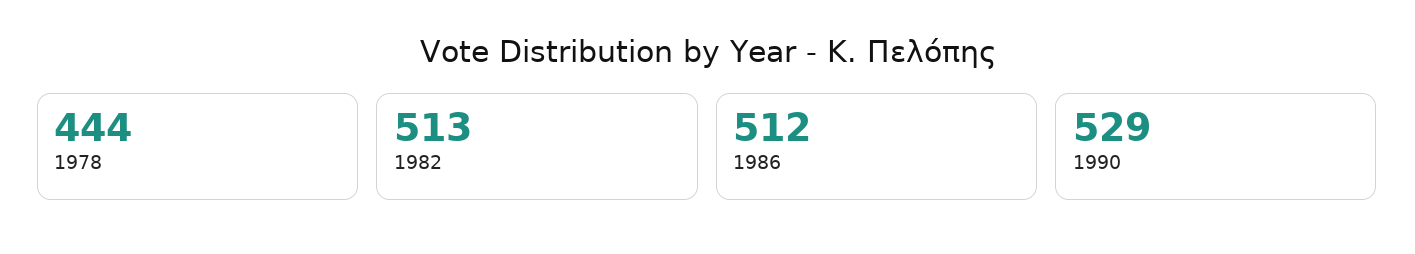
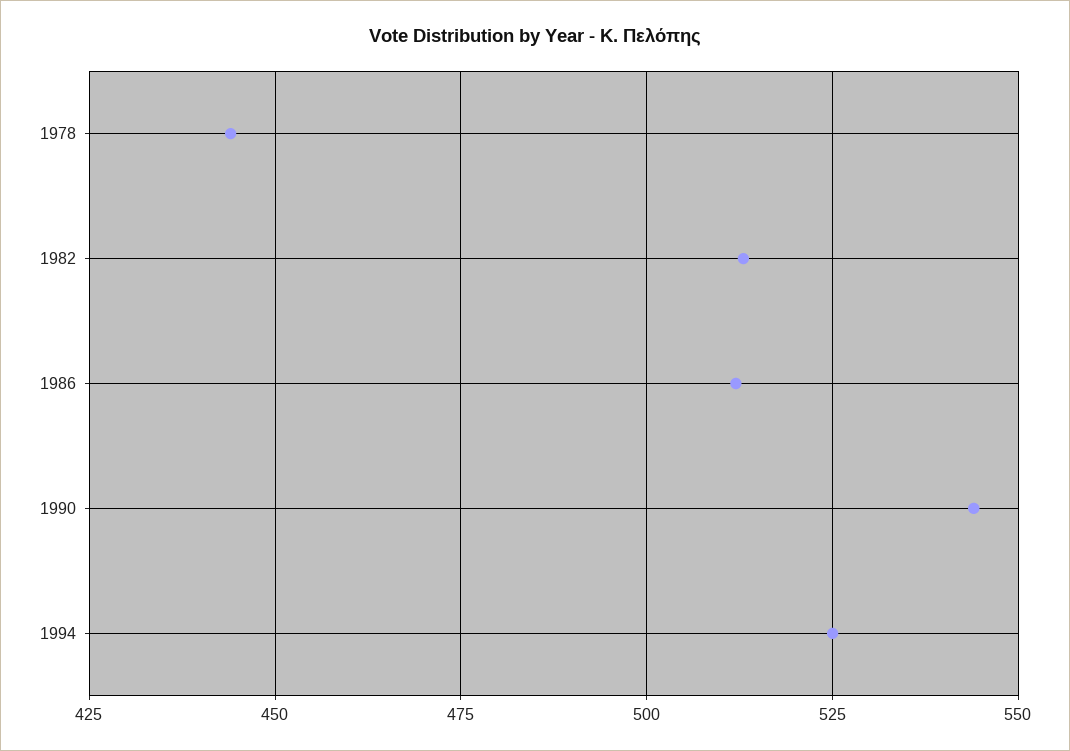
1990: 529 -> 545
1994: none -> 525

